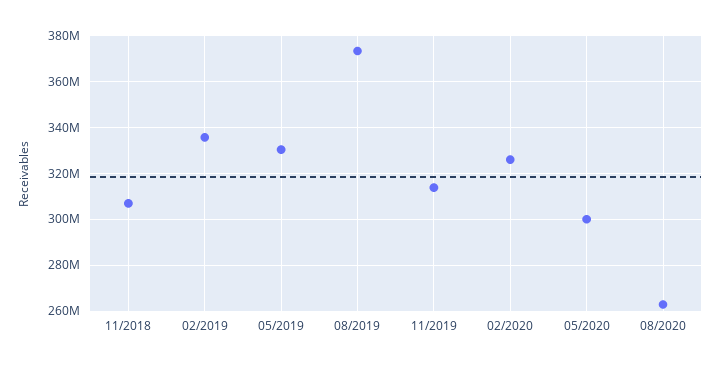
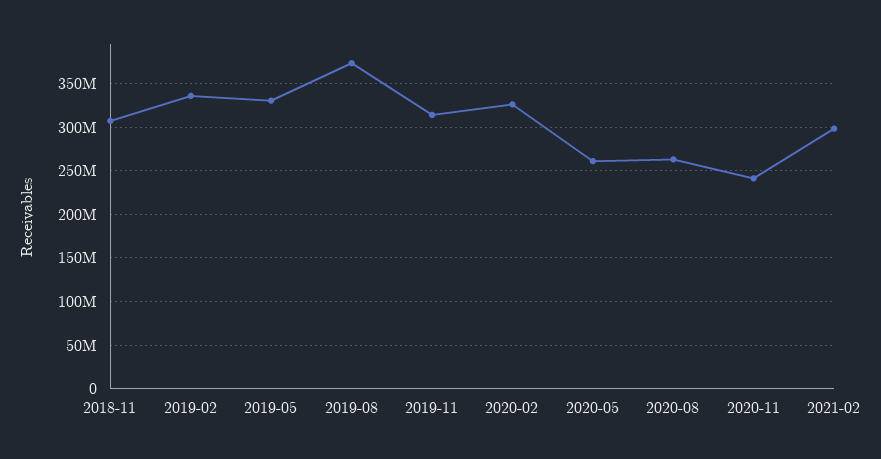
05/2020: 300000000 -> 260000000
2020-11: none -> 240000000
2021-02: none -> 300000000

